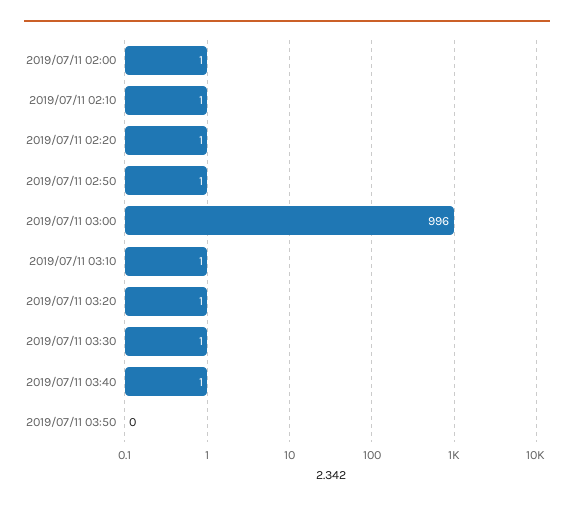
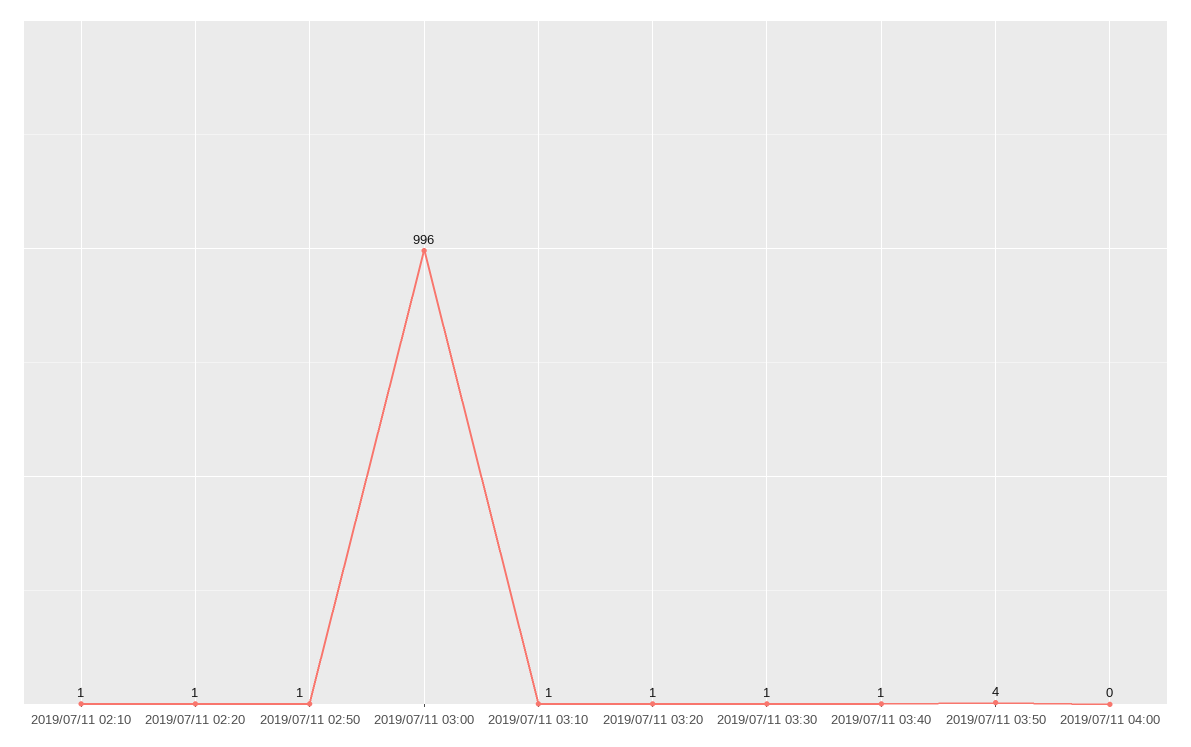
2019/07/11 02:00: 1 -> none
2019/07/11 03:50: 0 -> 4
2019/07/11 04:00: none -> 0

